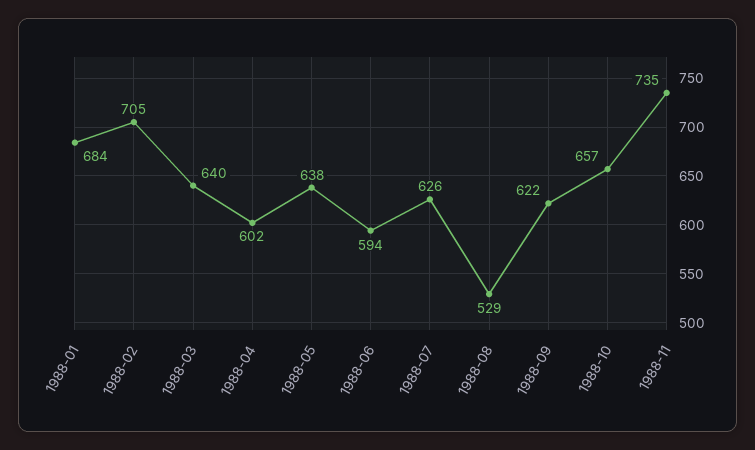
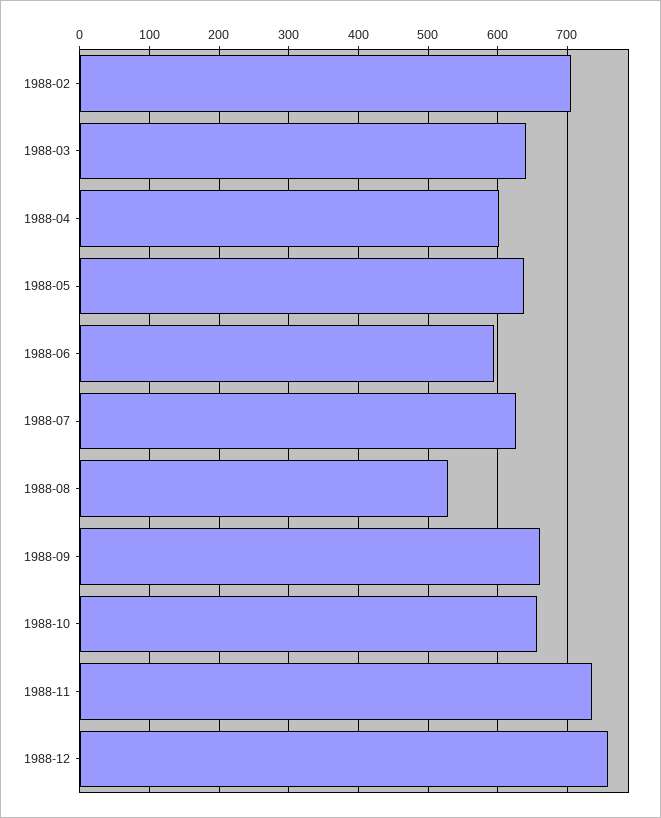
1988-01: 684 -> none
1988-09: 622 -> 660
1988-12: none -> 760

